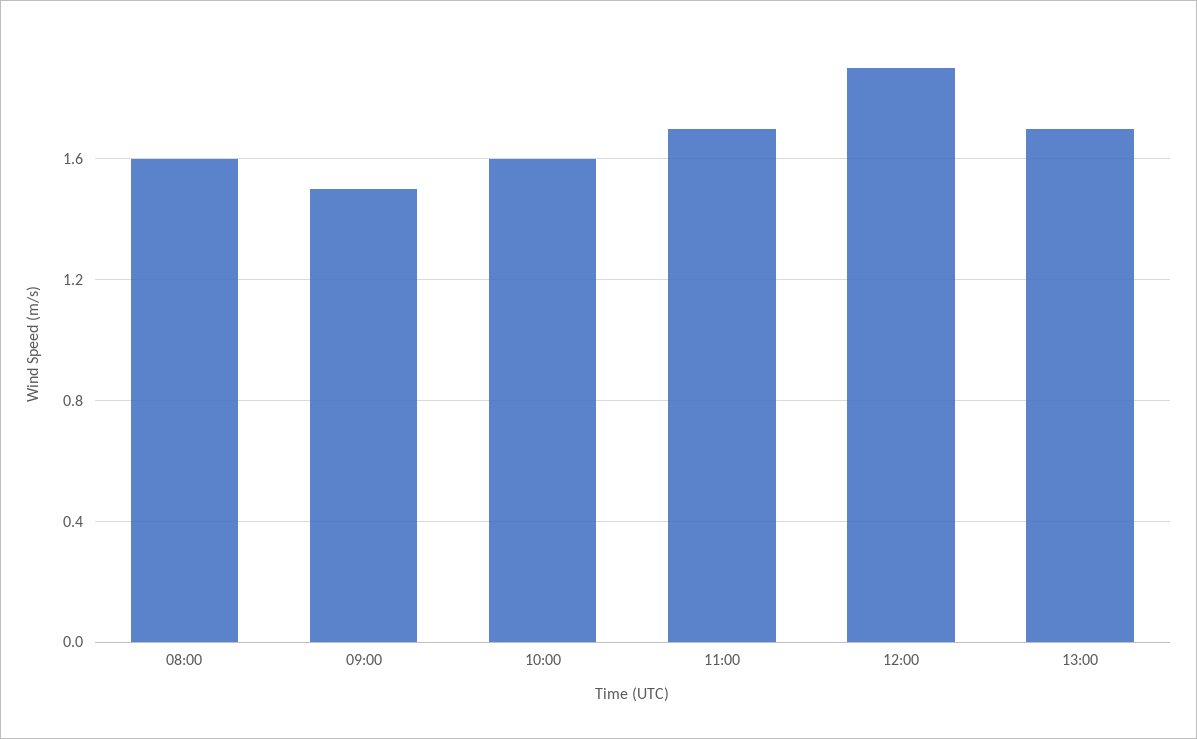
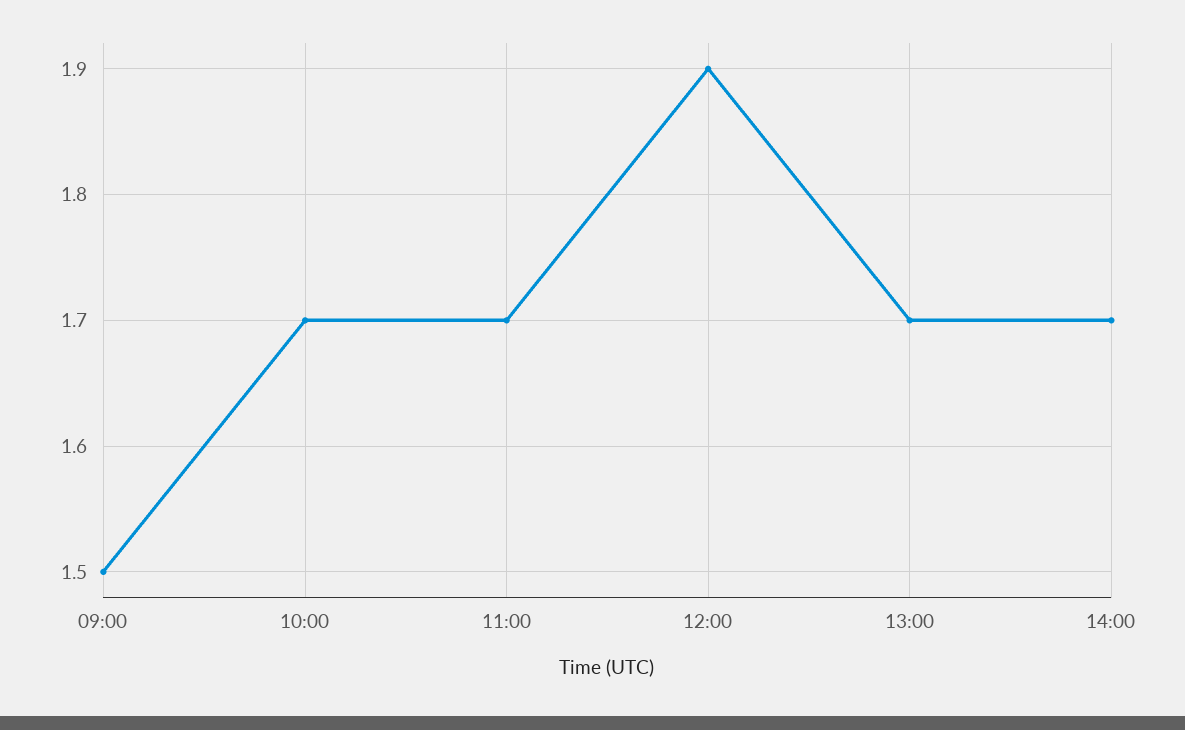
08:00: 1.6 -> none
10:00: 1.6 -> 1.7
14:00: none -> 1.7

